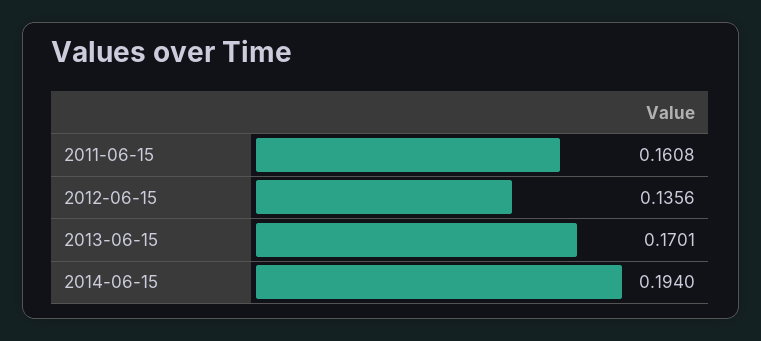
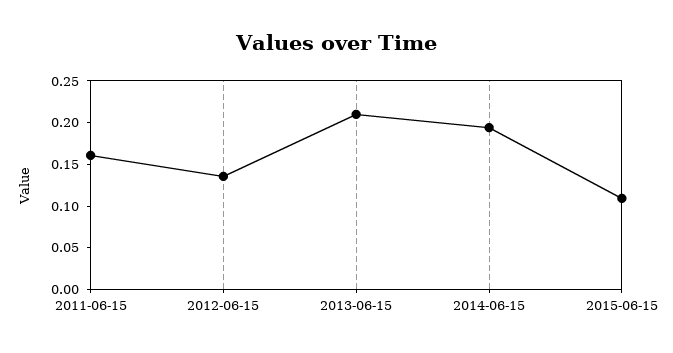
2013-06-15: 0.1701 -> 0.21
2015-06-15: none -> 0.11

